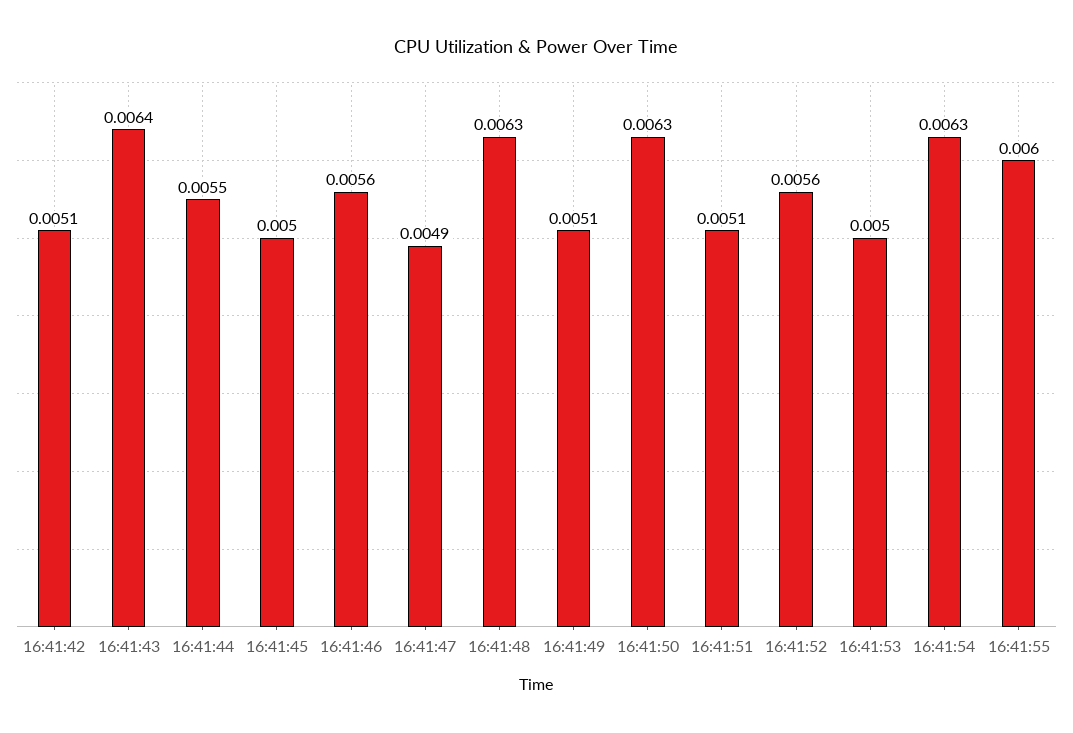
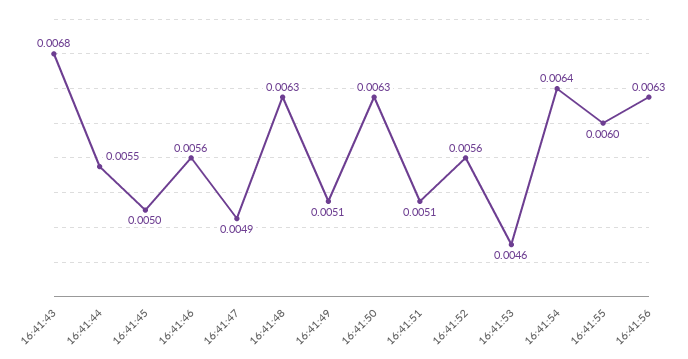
16:41:42: 0.0051 -> none
16:41:43: 0.0064 -> 0.0068
16:41:53: 0.005 -> 0.0046
16:41:54: 0.0063 -> 0.0064
16:41:56: none -> 0.0063

